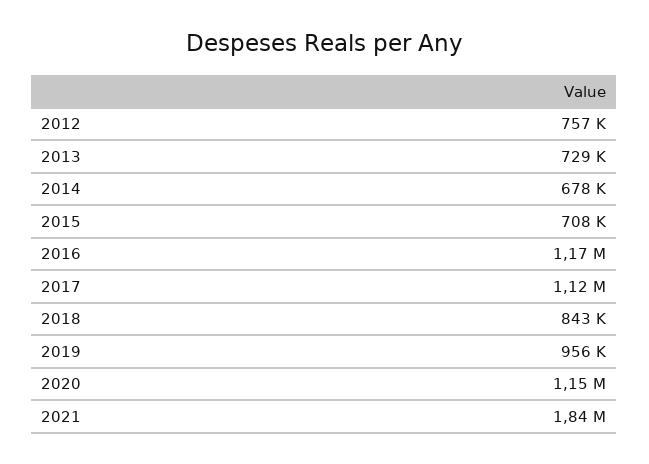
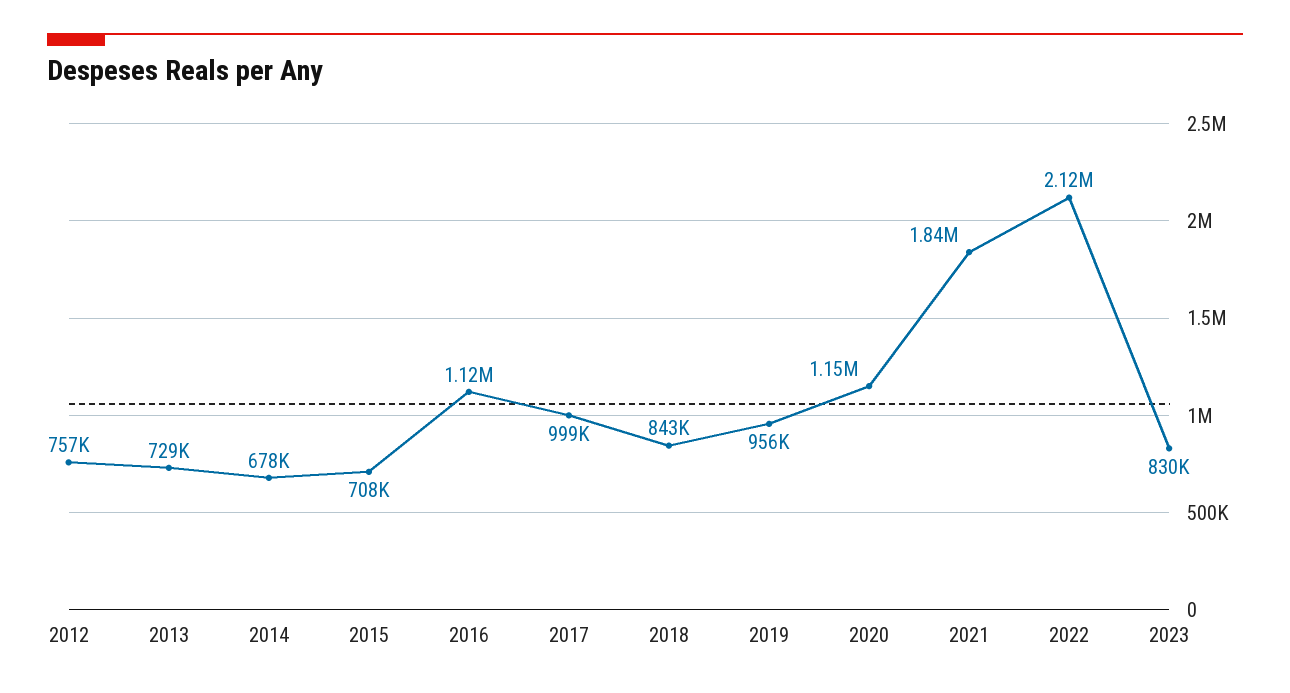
2016: 1170000 -> 1120000
2017: 1120000 -> 999000
2022: none -> 2120000
2023: none -> 830000

